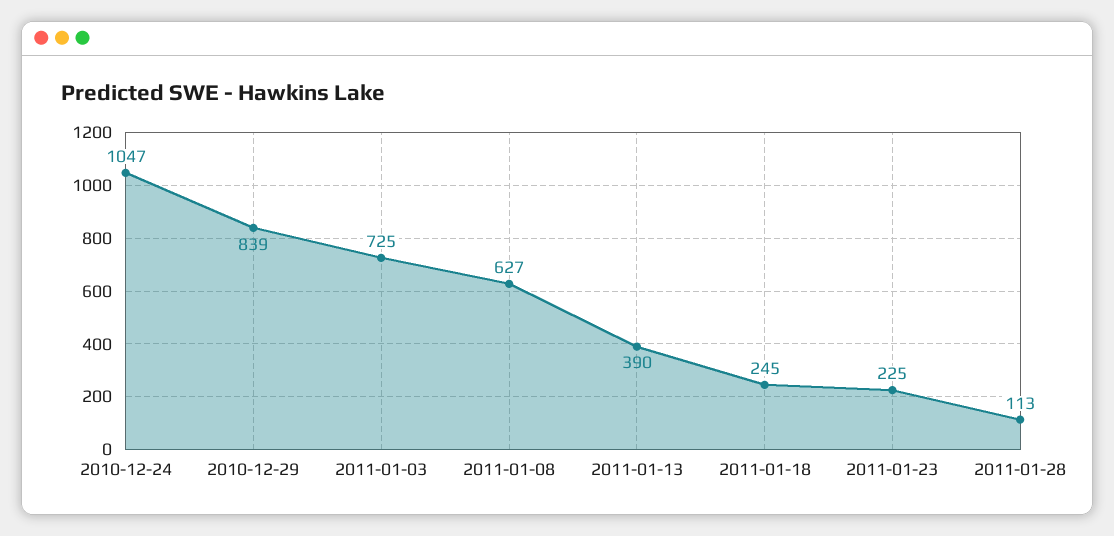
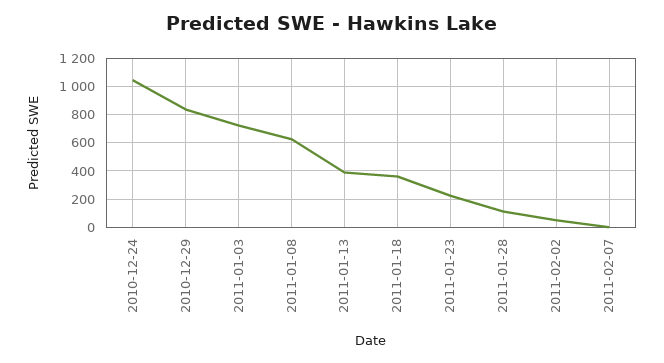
2011-01-18: 245 -> 350
2011-02-02: none -> 50
2011-02-07: none -> 0

